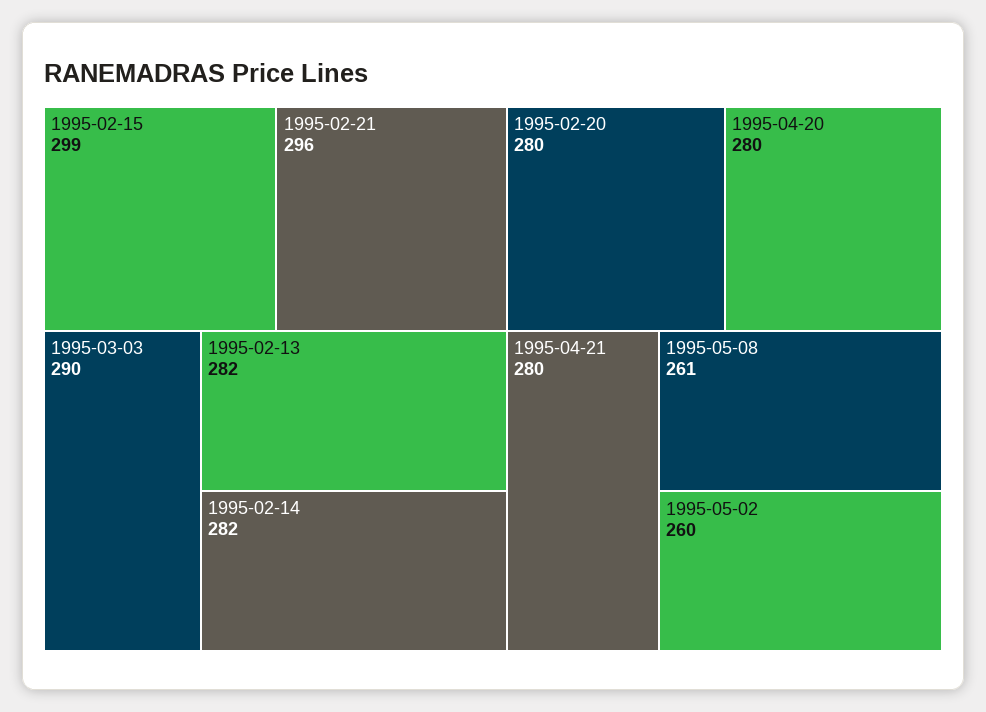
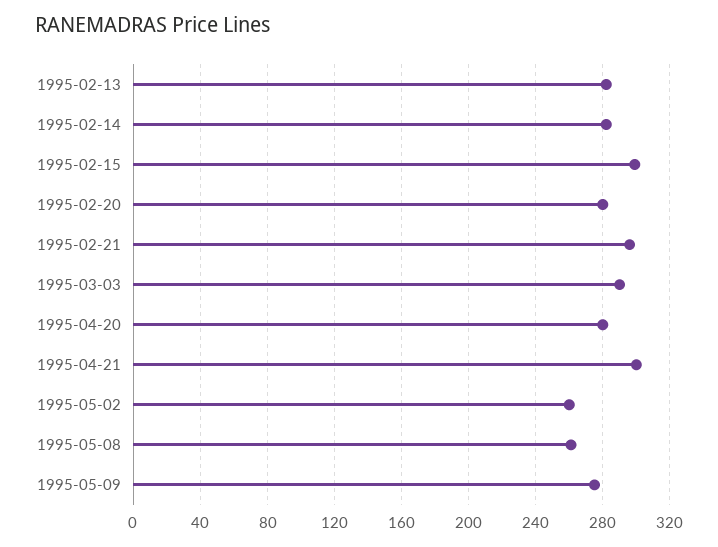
1995-04-21: 280 -> 300
1995-05-09: none -> 275

